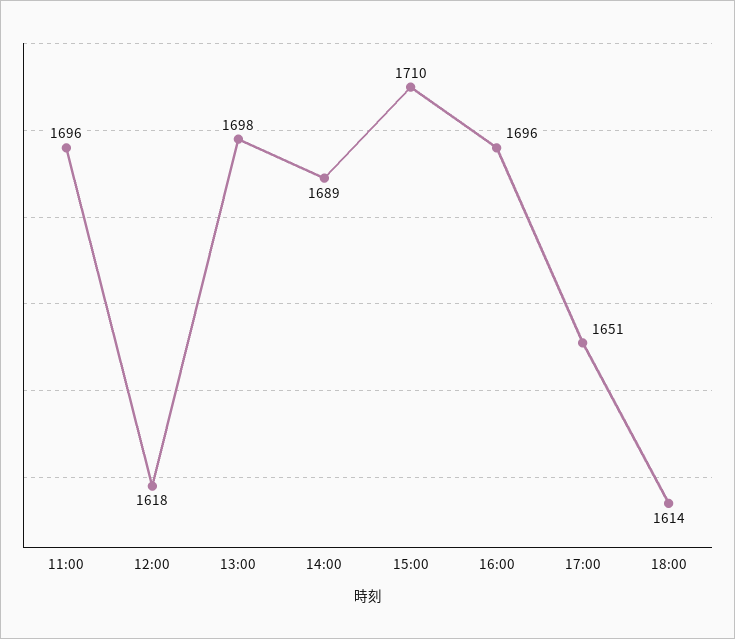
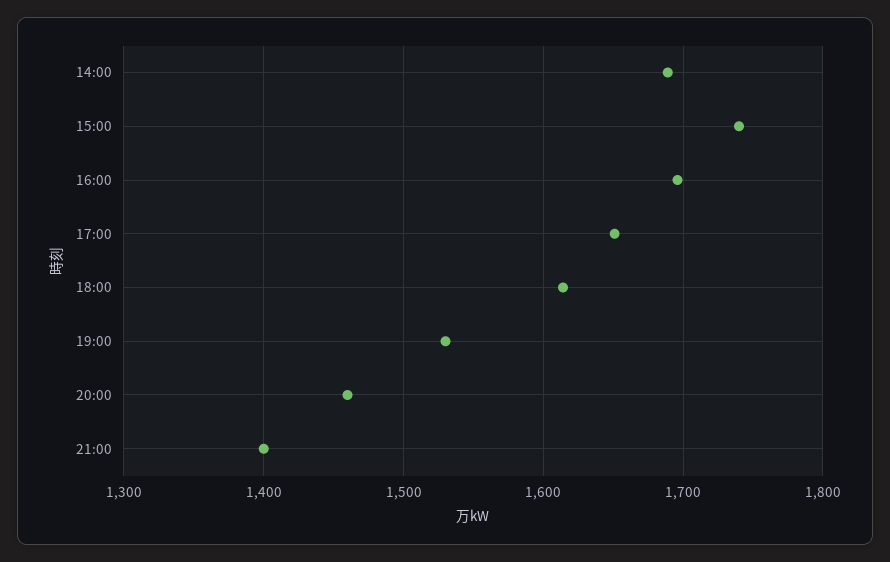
11:00: 1696 -> none
12:00: 1618 -> none
13:00: 1698 -> none
15:00: 1710 -> 1740
19:00: none -> 1530
20:00: none -> 1460
21:00: none -> 1400

